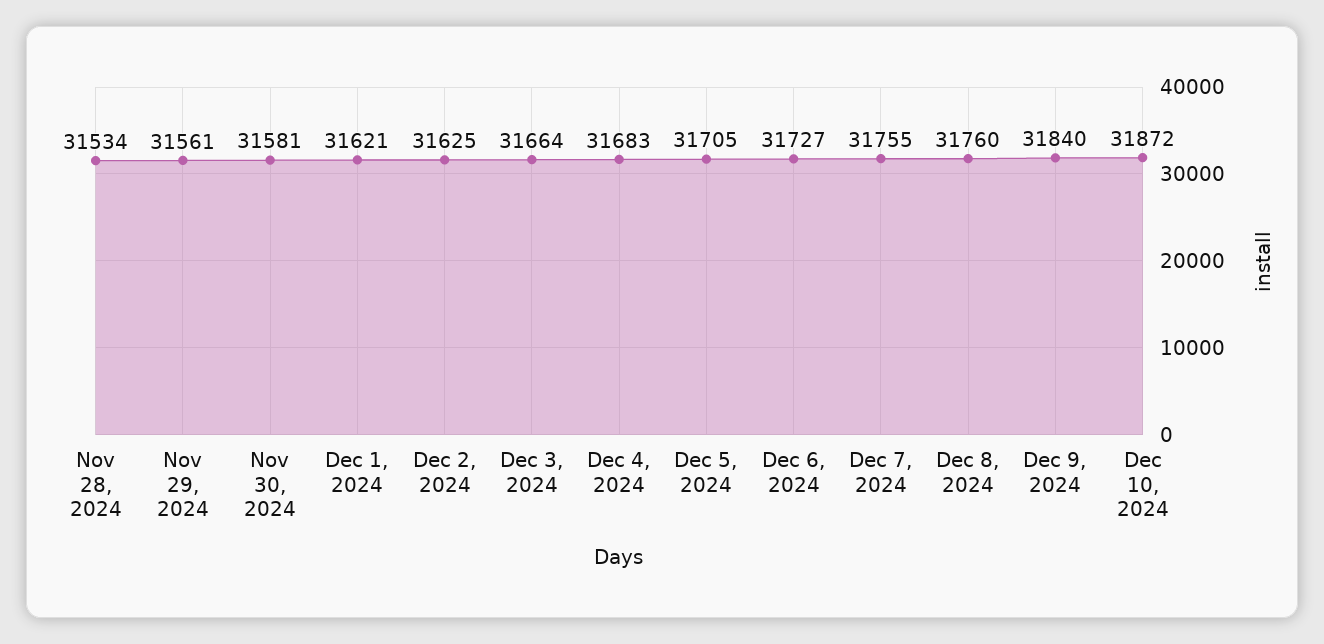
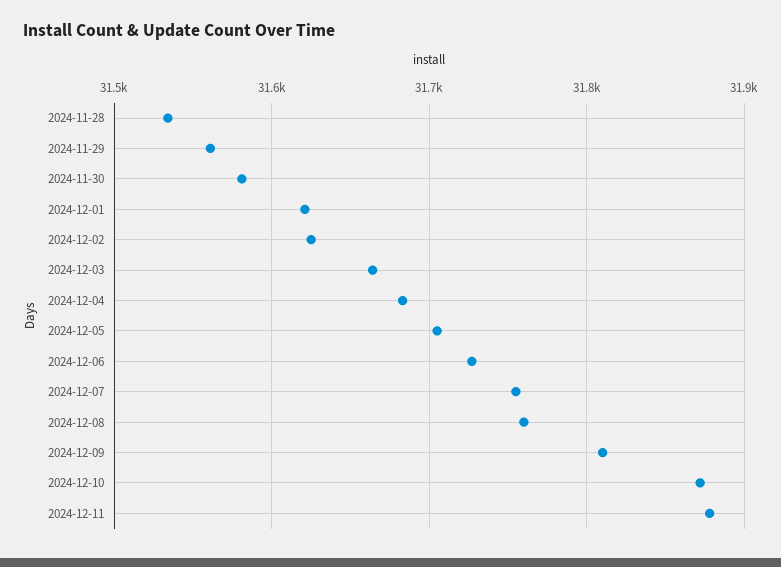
Dec 9, 2024: 31840 -> 31810
2024-12-11: none -> 31880

